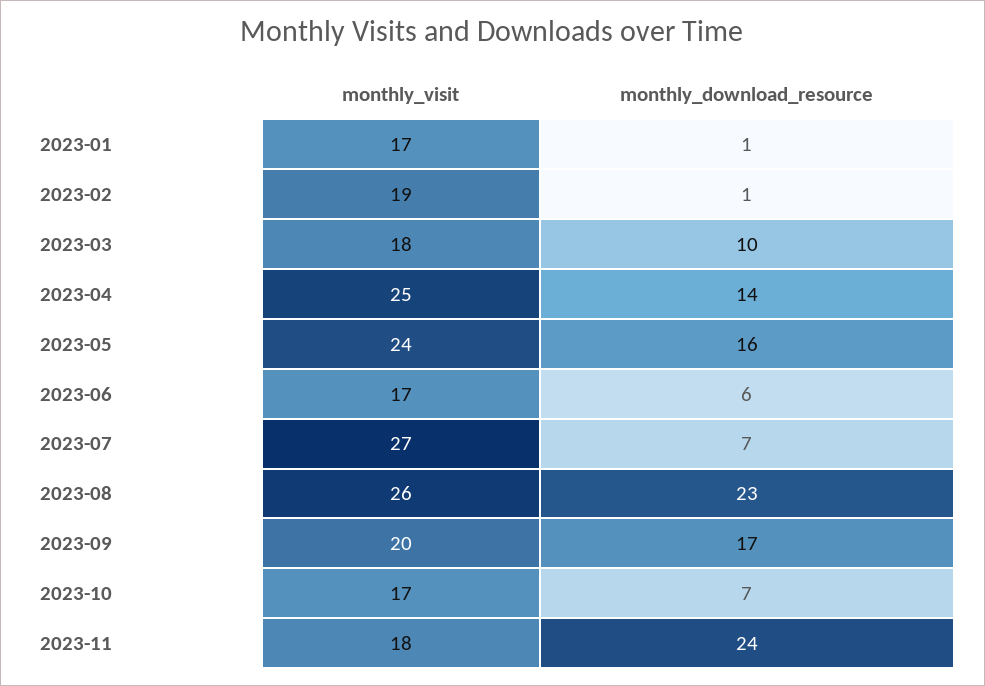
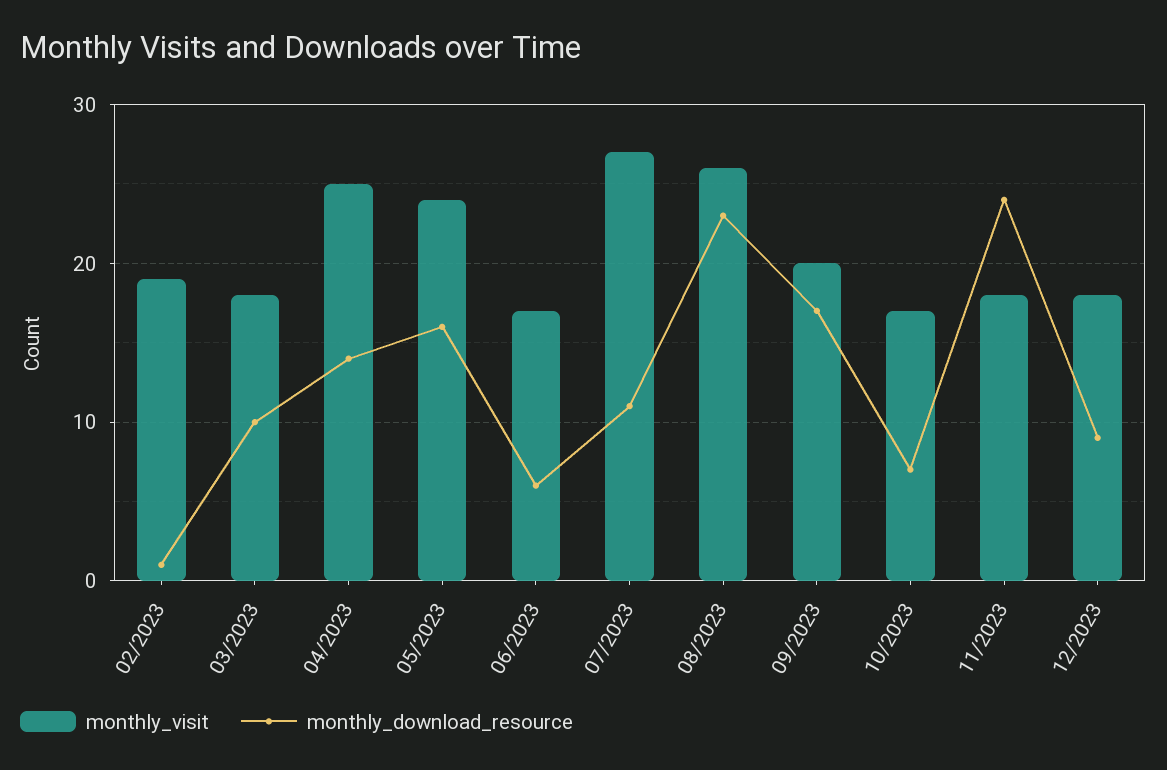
monthly_visit, 2023-01: 17 -> none
monthly_download_resource, 2023-01: 1 -> none
monthly_download_resource, 2023-07: 7 -> 11
monthly_visit, 12/2023: none -> 18
monthly_download_resource, 12/2023: none -> 9

